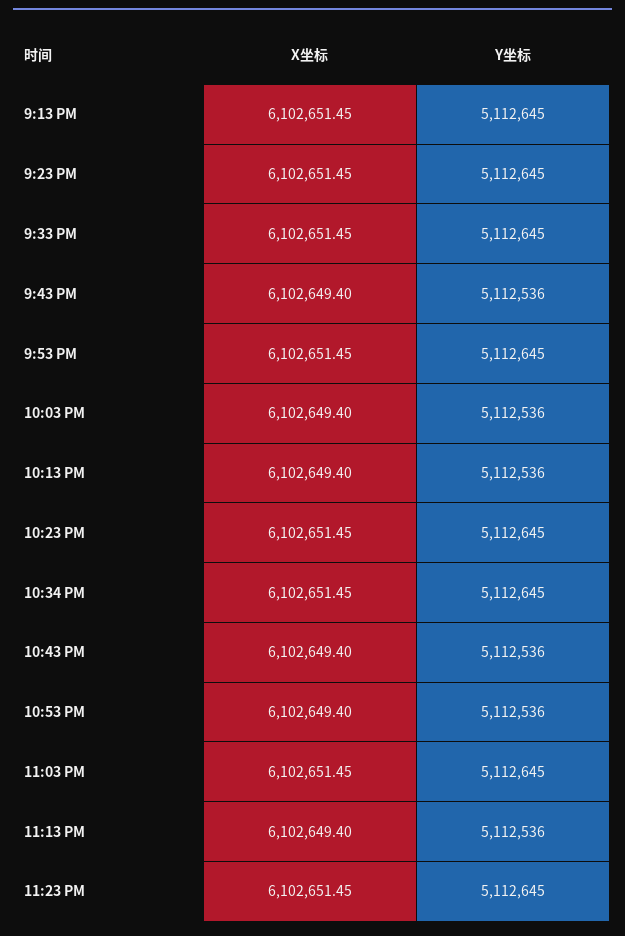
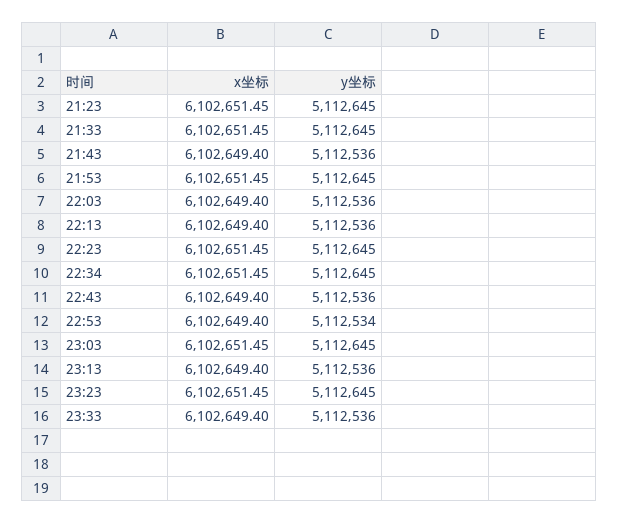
X坐标, 9:13 PM: 6102651.45 -> none
Y坐标, 9:13 PM: 5112645 -> none
Y坐标, 10:53 PM: 5112536 -> 5112534
X坐标, 23:33: none -> 6102649.4
Y坐标, 23:33: none -> 5112536

